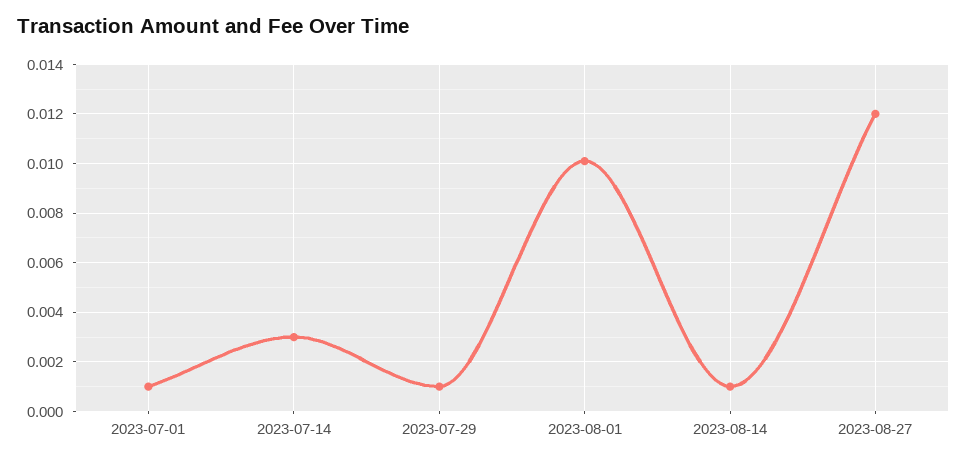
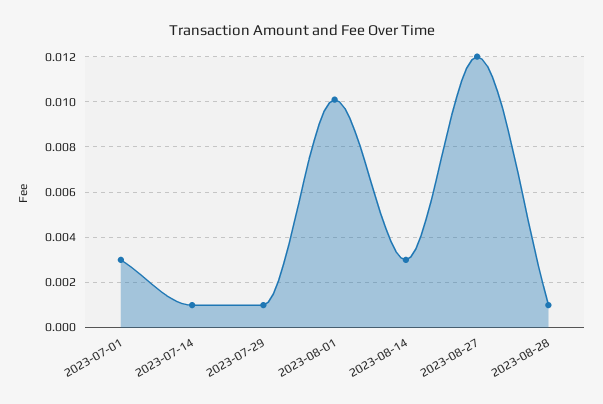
2023-07-01: 0.001 -> 0.003
2023-07-14: 0.003 -> 0.001
2023-08-14: 0.001 -> 0.003
2023-08-28: none -> 0.001

